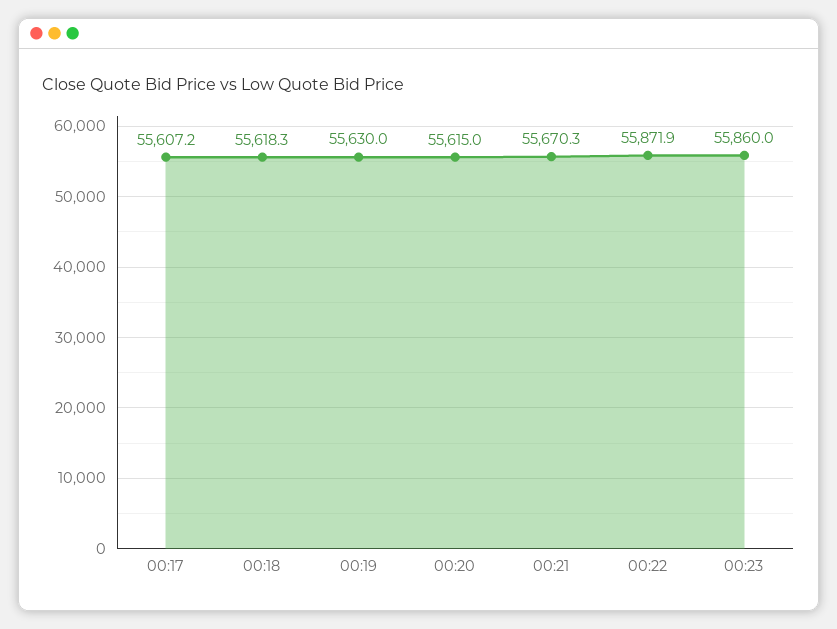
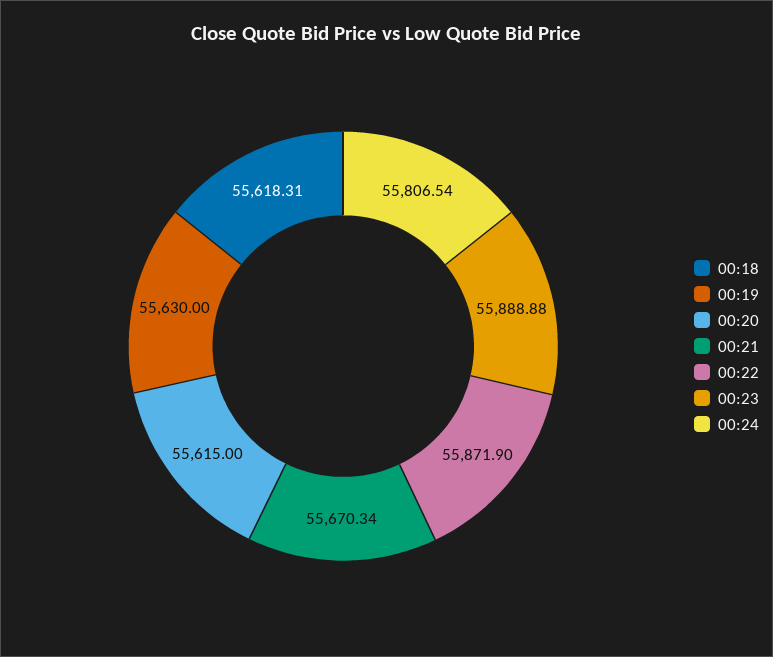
00:17: 55607.2 -> none
00:23: 55860 -> 55888.88
00:24: none -> 55806.54

